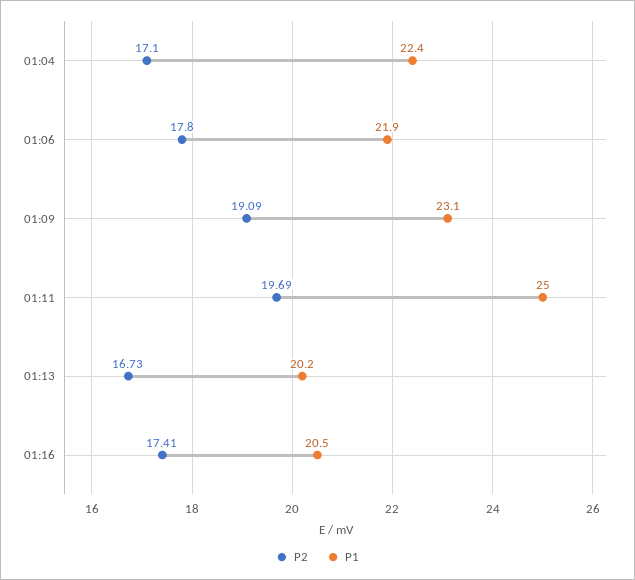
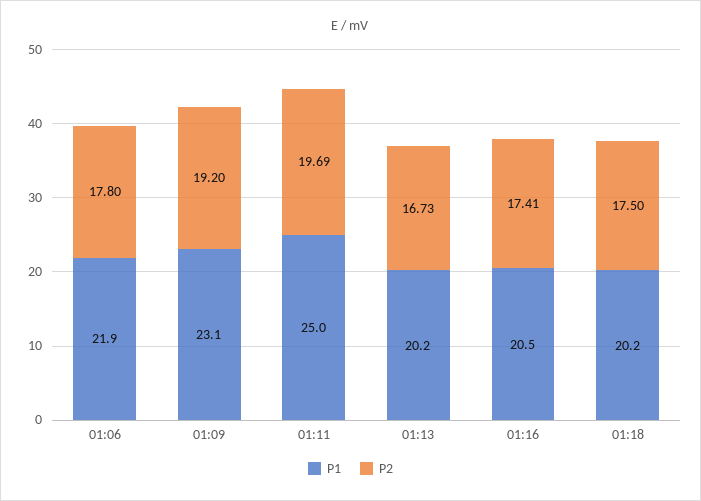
P2, 01:04: 17.1 -> none
P1, 01:04: 22.4 -> none
P2, 01:09: 19.09 -> 19.2
P1, 01:18: none -> 20.2
P2, 01:18: none -> 17.5

